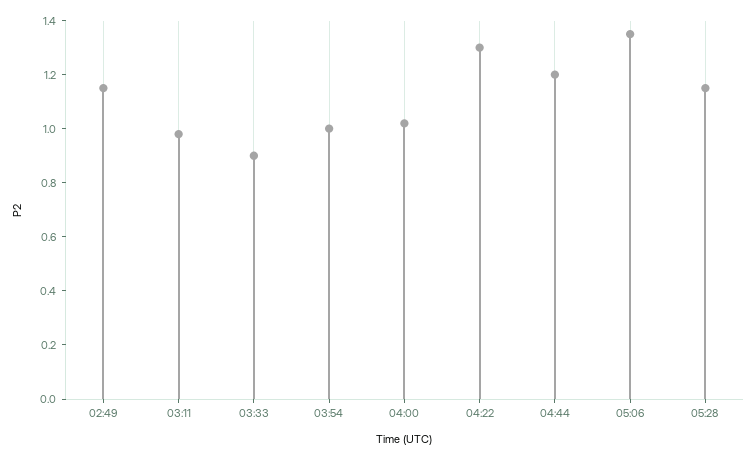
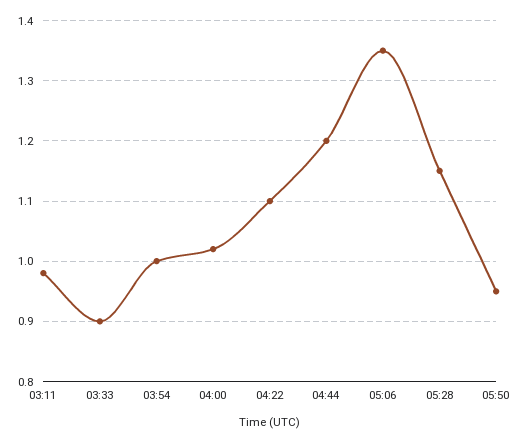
02:49: 1.15 -> none
04:22: 1.3 -> 1.1
05:50: none -> 0.95

